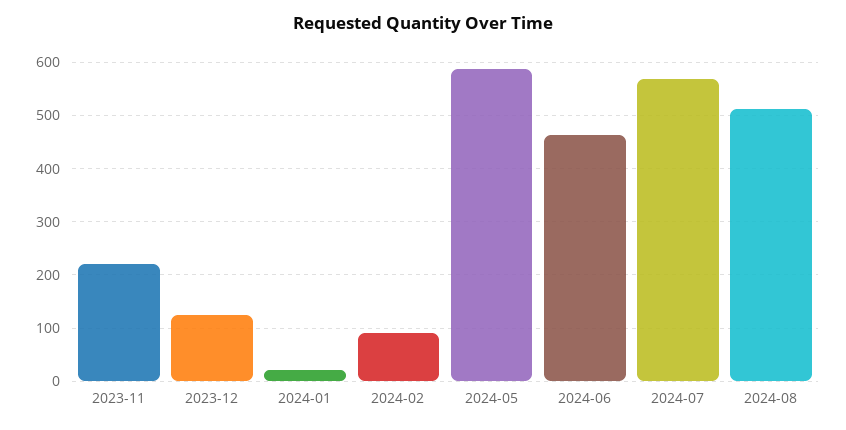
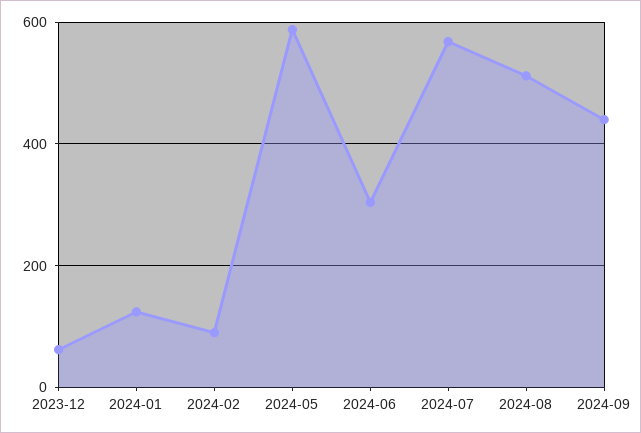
2023-11: 220 -> none
2023-12: 120 -> 60
2024-01: 20 -> 120
2024-06: 460 -> 300
2024-09: none -> 440

